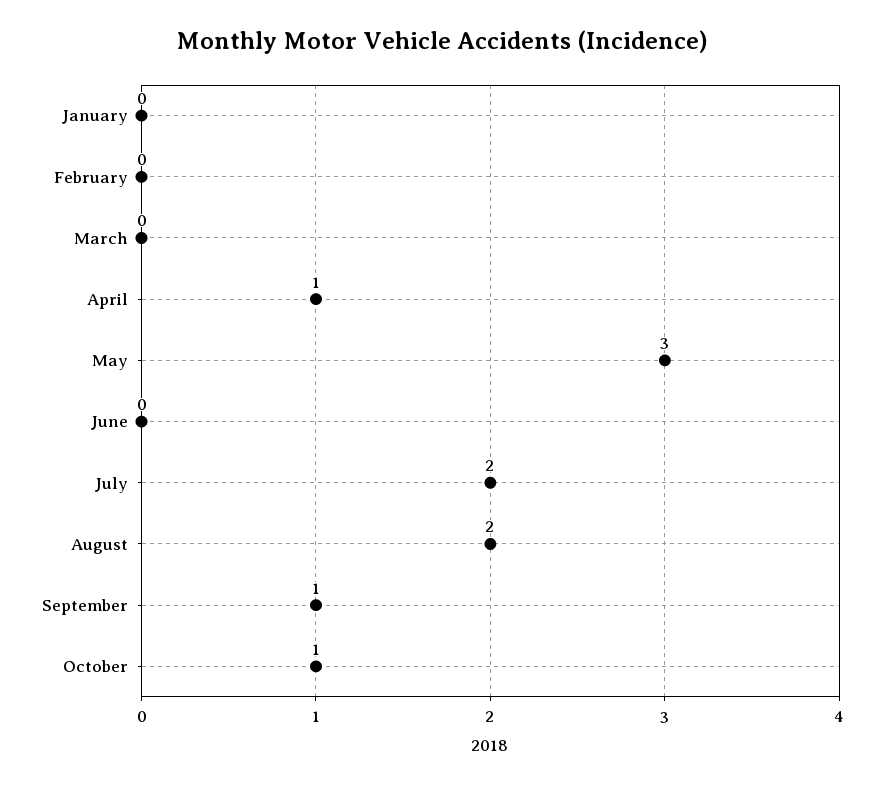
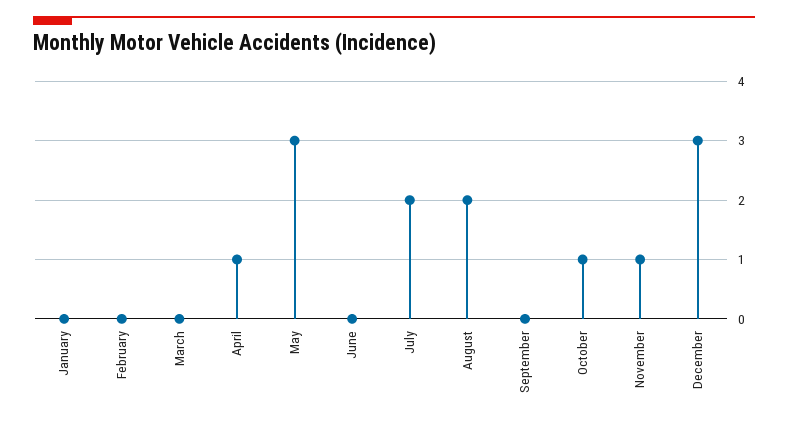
September: 1 -> 0
November: none -> 1
December: none -> 3

